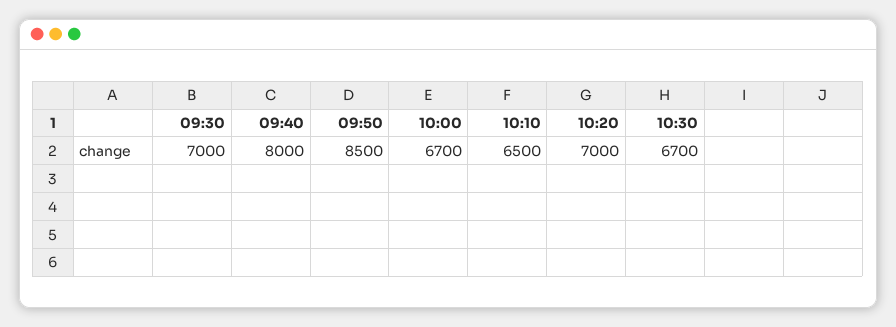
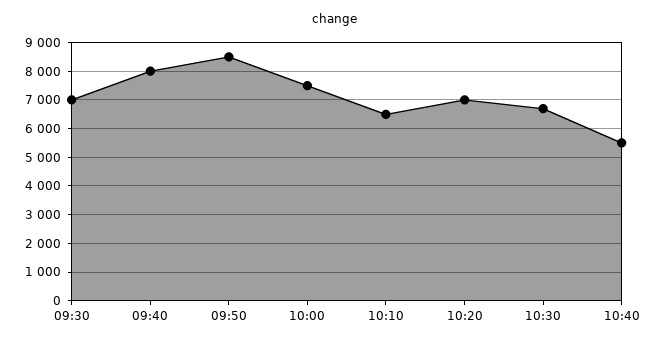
10:00: 6700 -> 7500
10:40: none -> 5500

